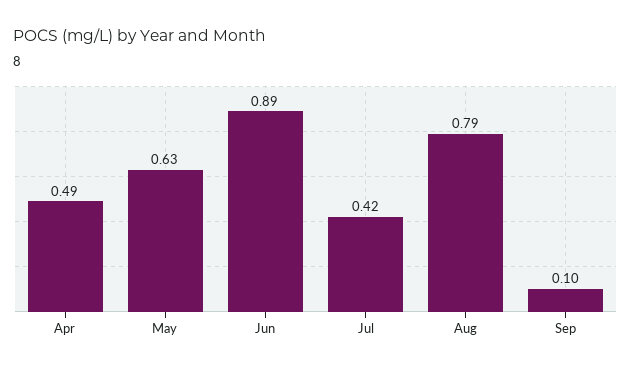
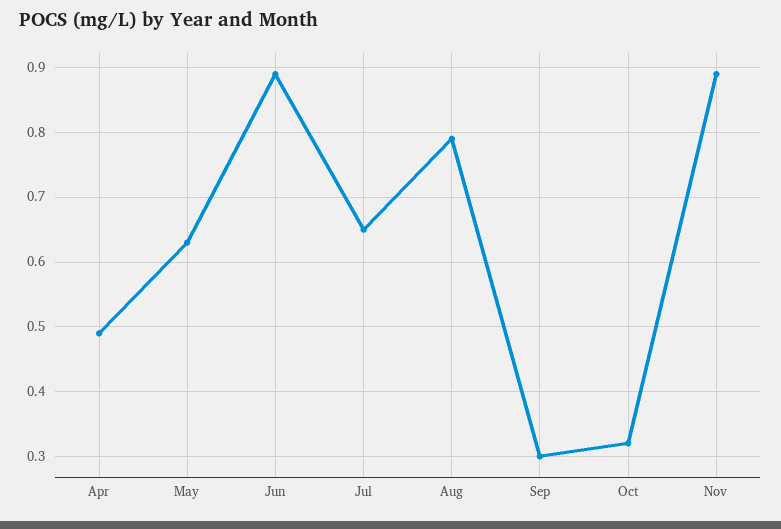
Jul: 0.42 -> 0.65
Sep: 0.1 -> 0.3
Oct: none -> 0.32
Nov: none -> 0.89

